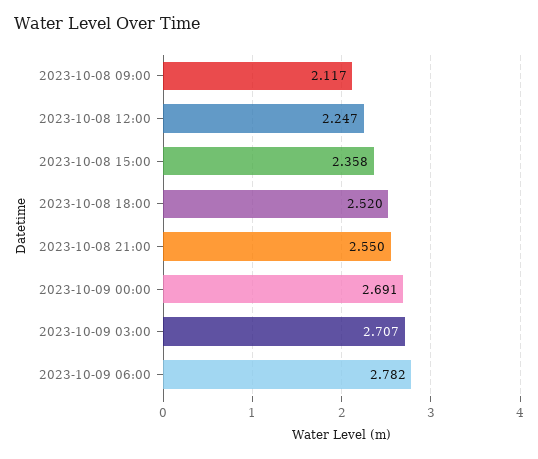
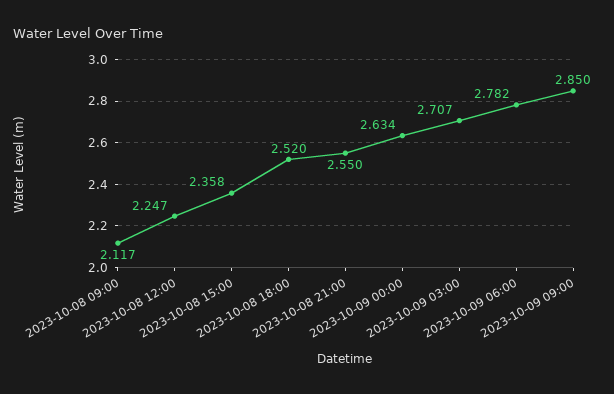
2023-10-09 00:00: 2.691 -> 2.634
2023-10-09 09:00: none -> 2.85

